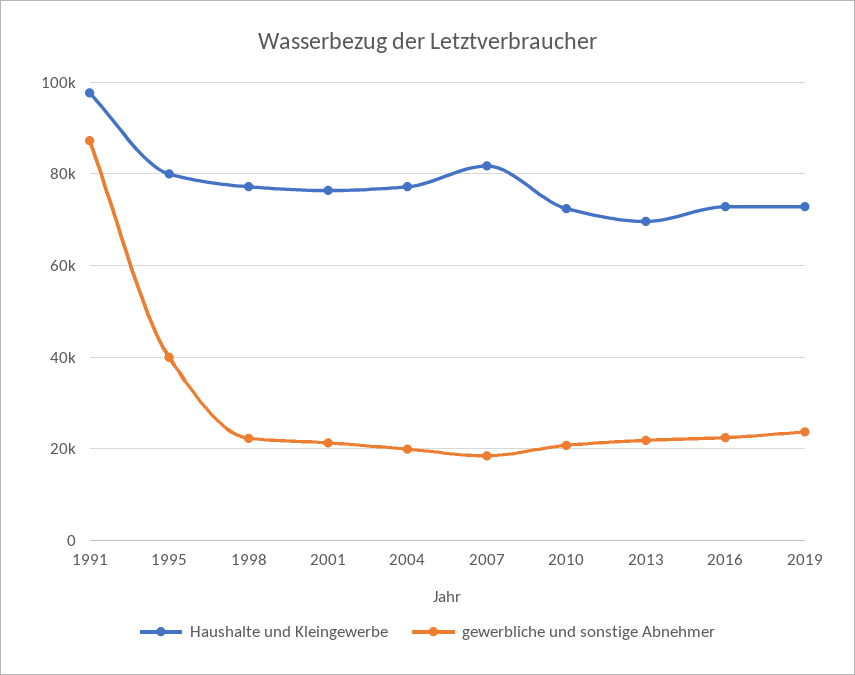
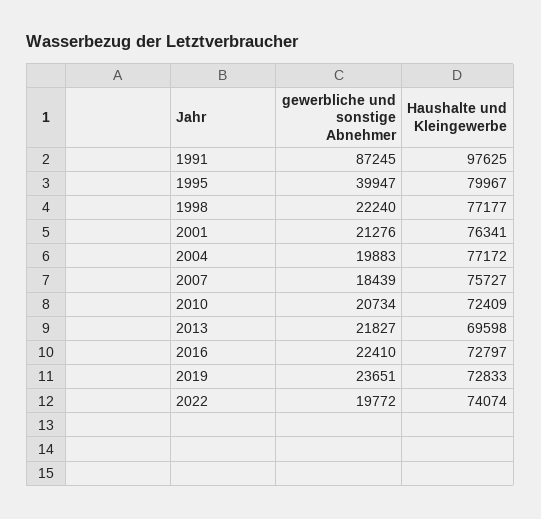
Haushalte und Kleingewerbe, 2007: 82000 -> 75727
gewerbliche und sonstige Abnehmer, 2022: none -> 19772
Haushalte und Kleingewerbe, 2022: none -> 74074

